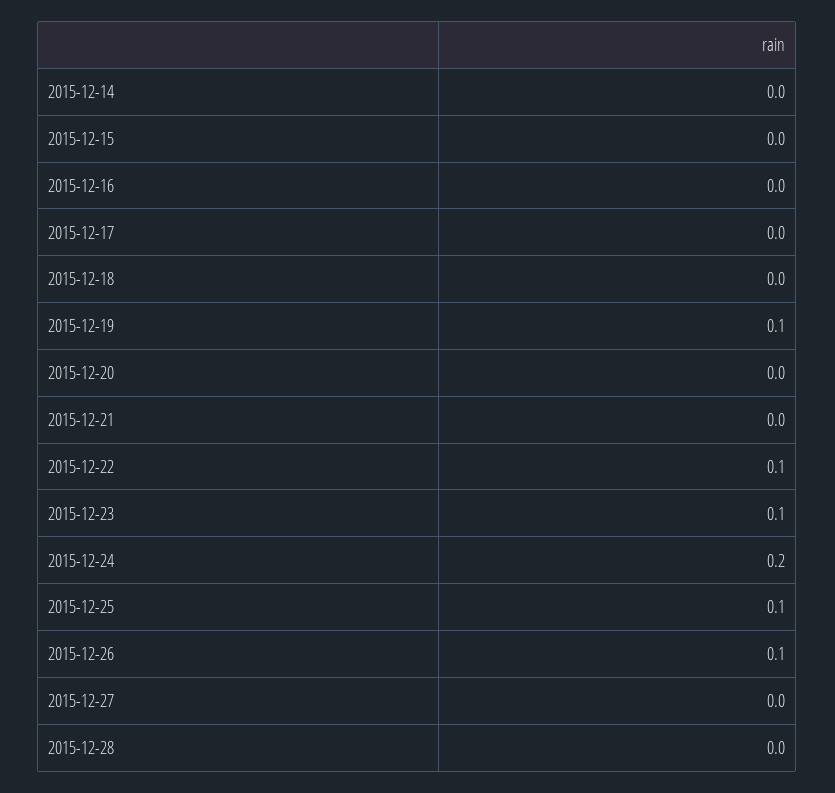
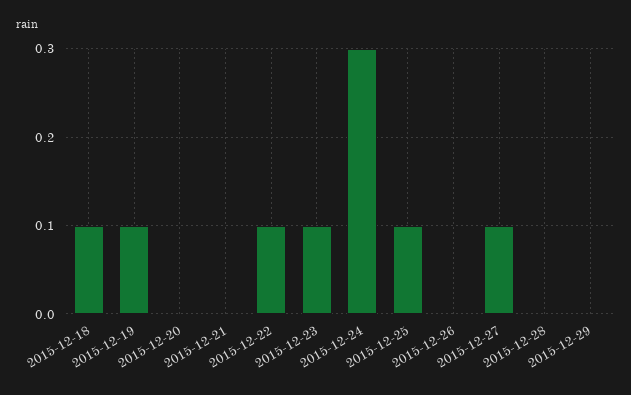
2015-12-14: 0 -> none
2015-12-15: 0 -> none
2015-12-16: 0 -> none
2015-12-17: 0 -> none
2015-12-18: 0 -> 0.1
2015-12-24: 0.2 -> 0.3
2015-12-26: 0.1 -> 0
2015-12-27: 0 -> 0.1
2015-12-29: none -> 0

